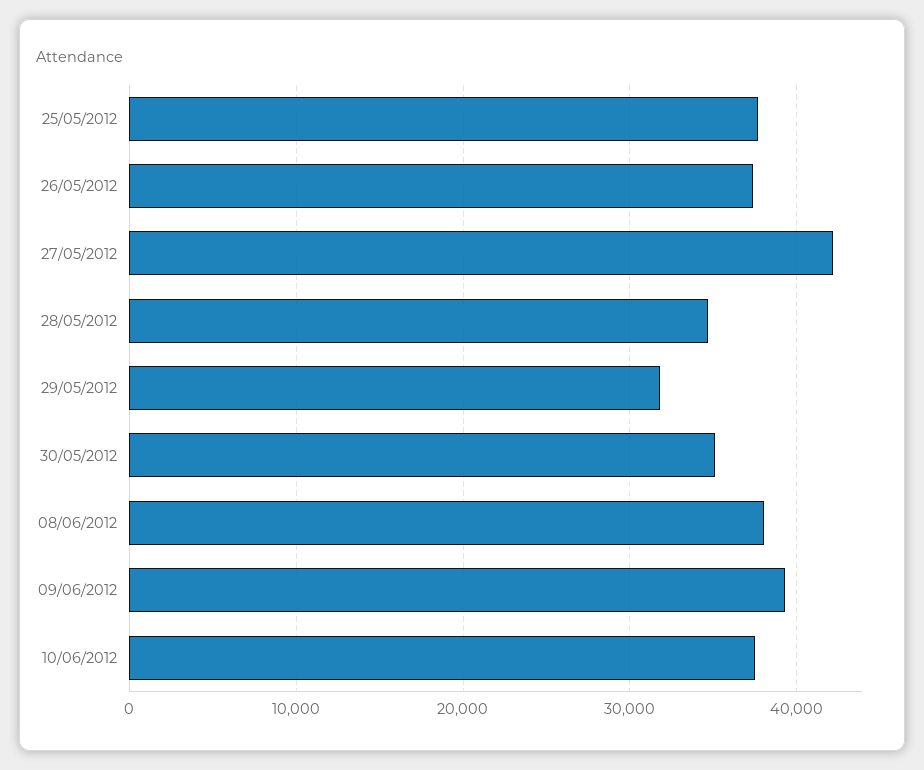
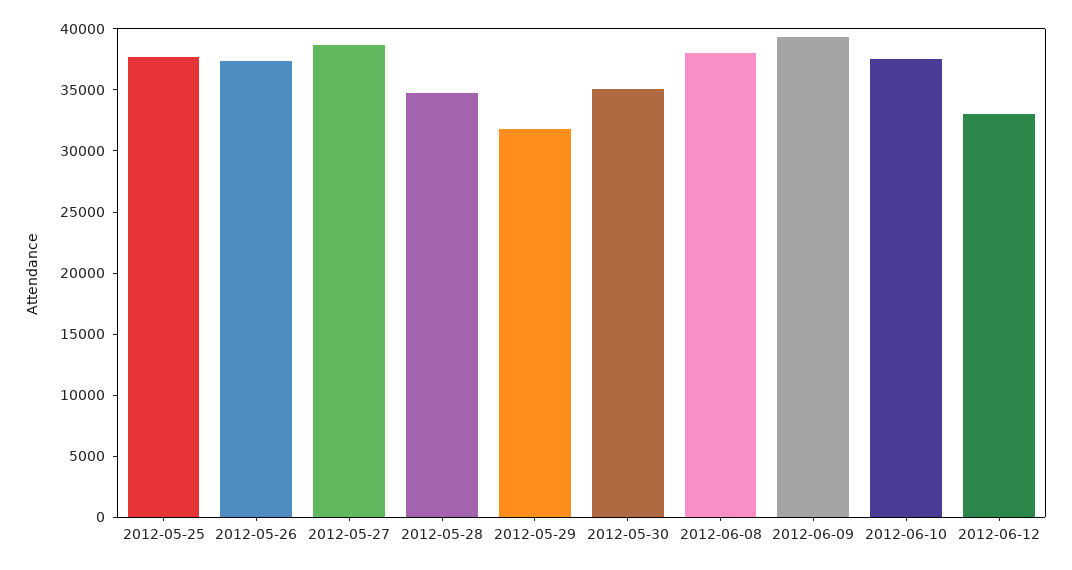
27/05/2012: 42000 -> 39000
2012-06-12: none -> 33000

